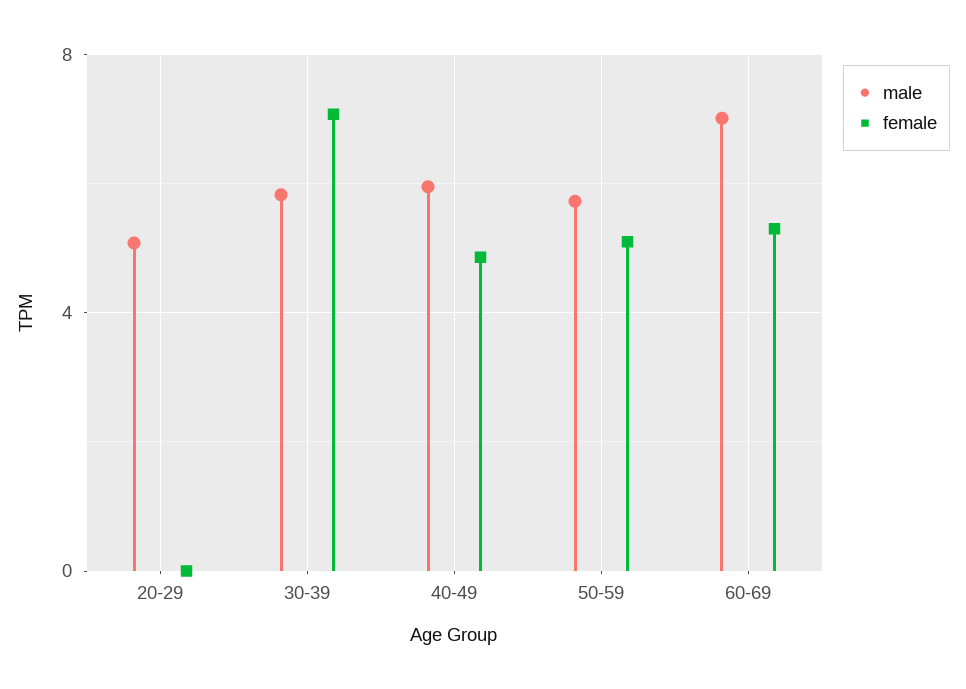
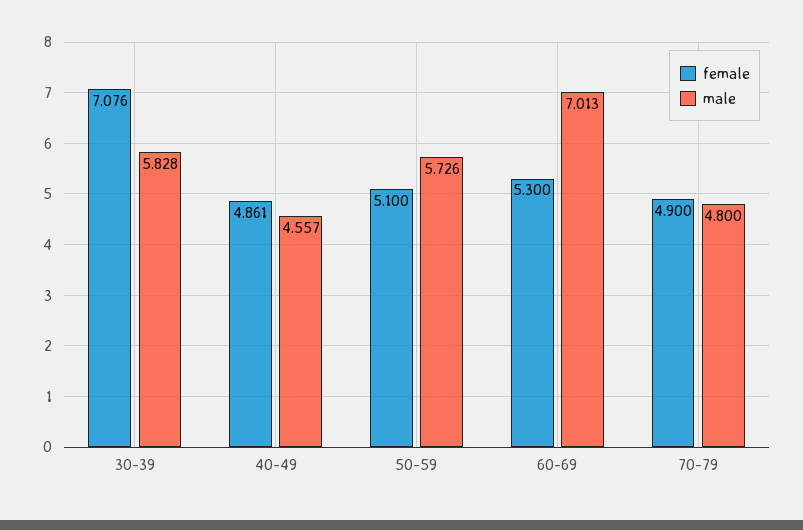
male, 20-29: 5 -> none
female, 20-29: 0 -> none
male, 40-49: 6 -> 4.557
female, 70-79: none -> 4.9
male, 70-79: none -> 4.8

